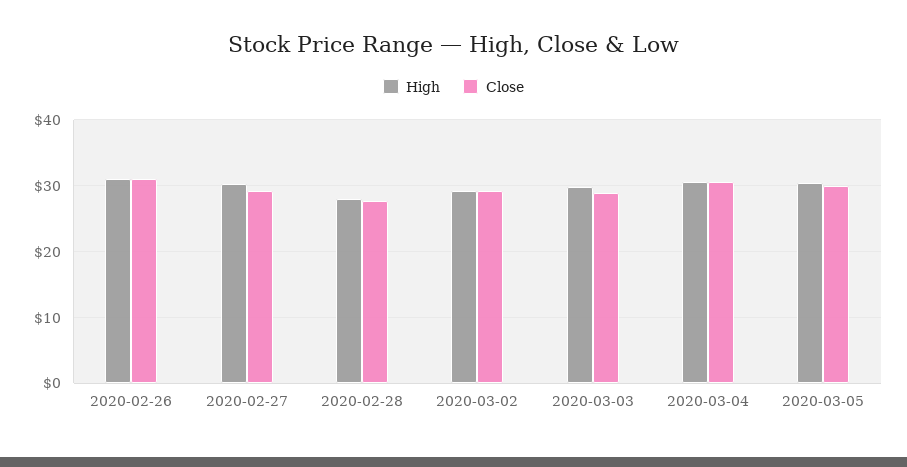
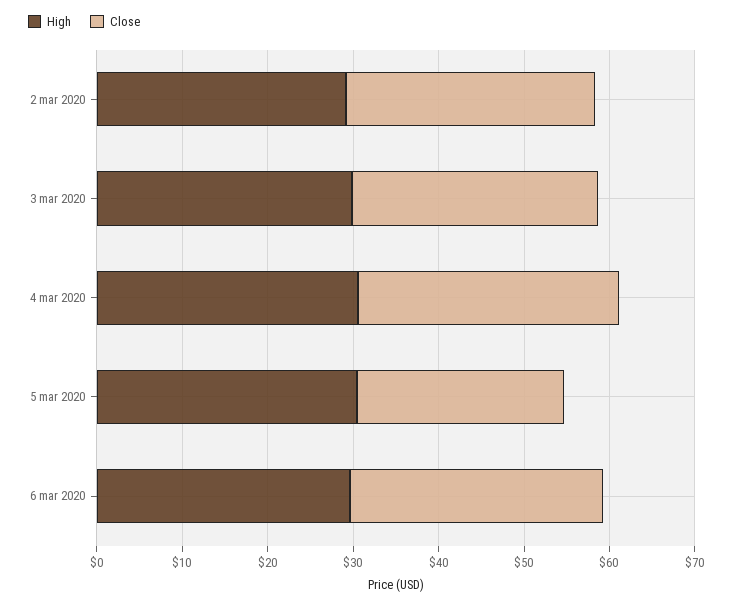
High, 2020-02-26: 31 -> none
Close, 2020-02-26: 31 -> none
High, 2020-02-27: 30 -> none
Close, 2020-02-27: 29 -> none
High, 2020-02-28: 28 -> none
Close, 2020-02-28: 28 -> none
Close, 2020-03-05: 30 -> 24
High, 6 mar 2020: none -> 30
Close, 6 mar 2020: none -> 30

